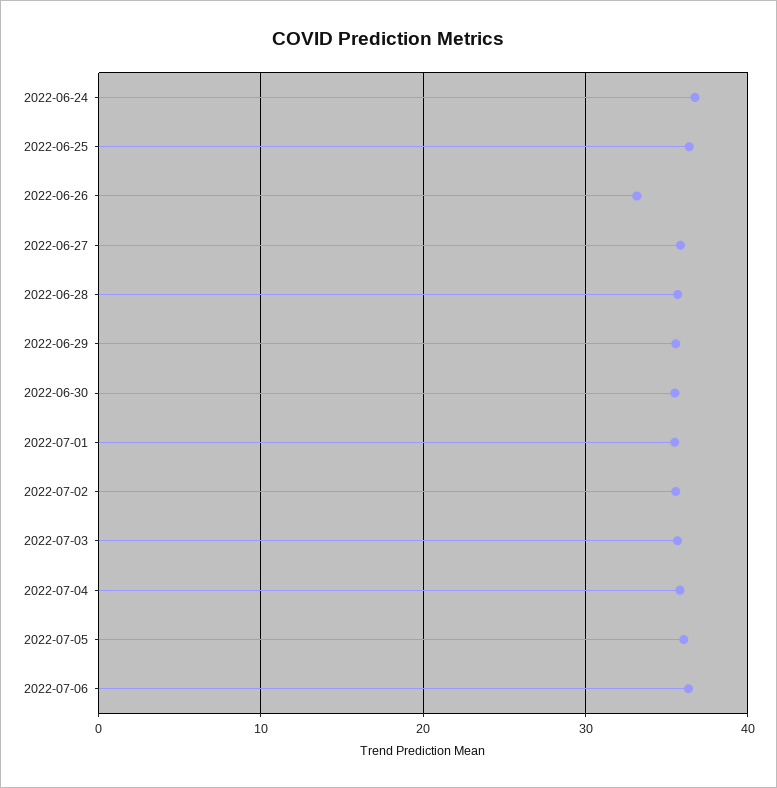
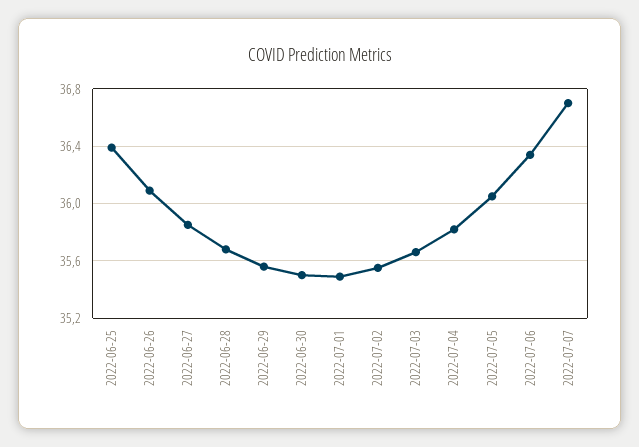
2022-06-24: 37 -> none
2022-06-26: 33 -> 36.1
2022-07-07: none -> 36.7

